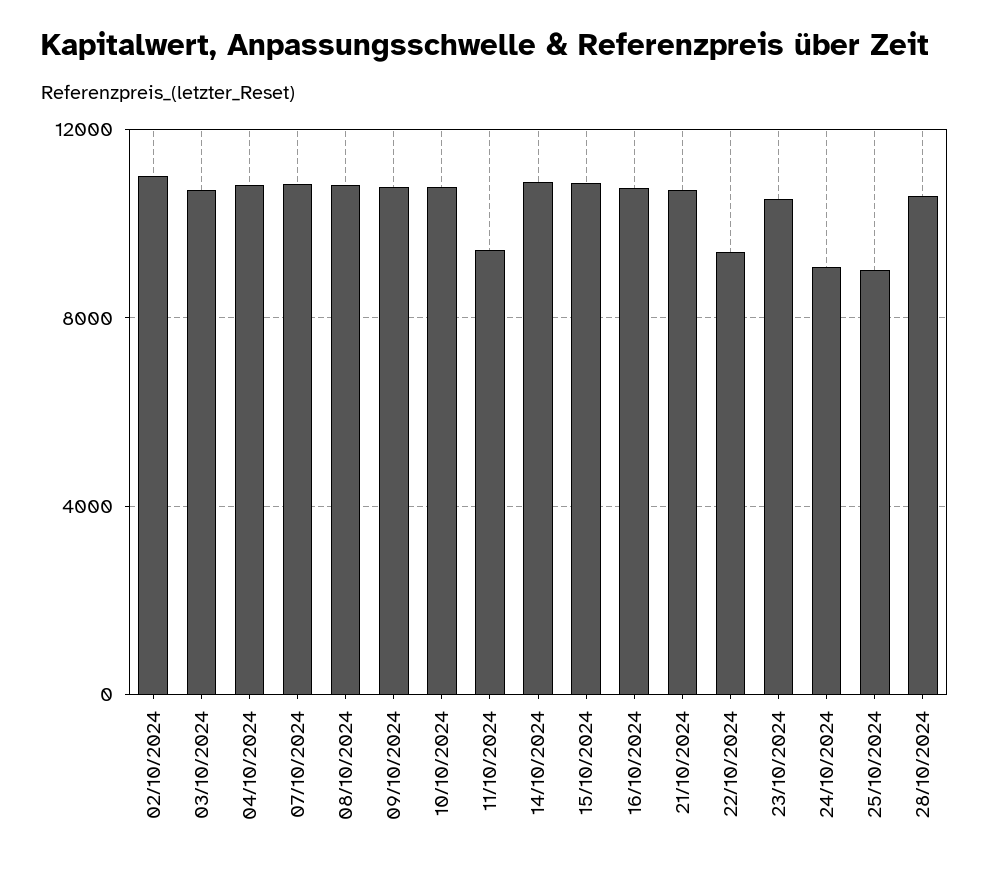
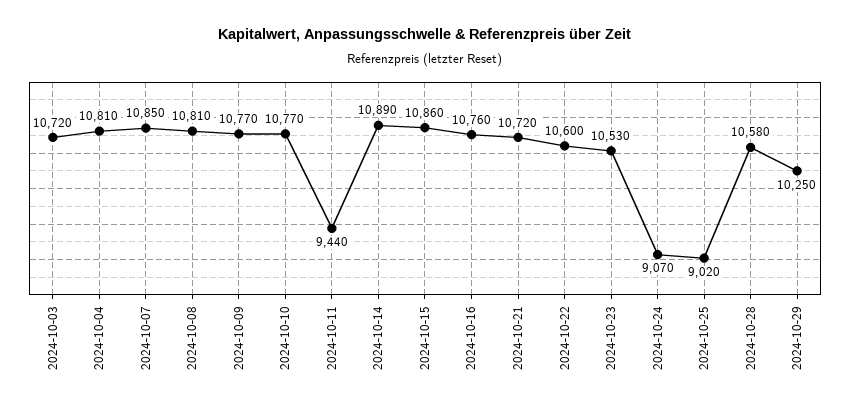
02/10/2024: 11000 -> none
22/10/2024: 9500 -> 10600
2024-10-29: none -> 10250

